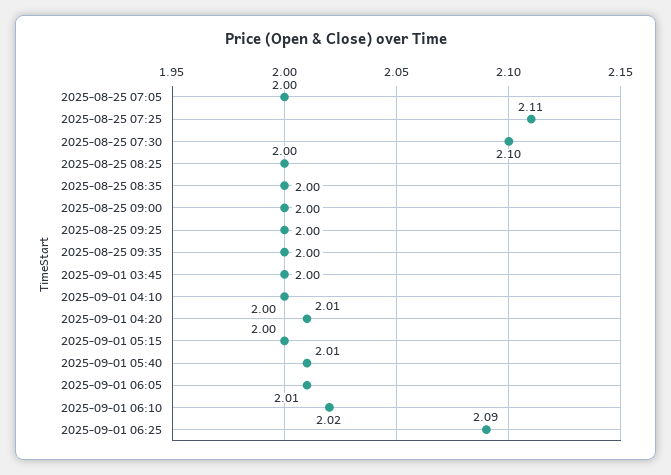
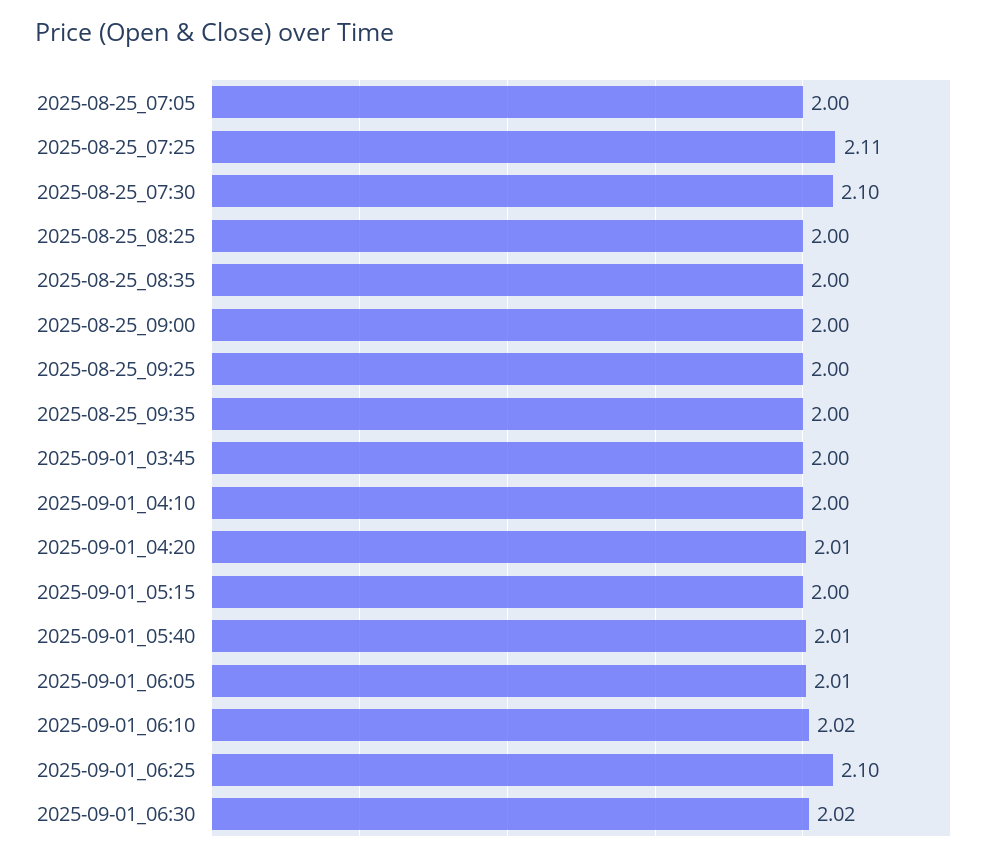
2025-09-01 06:25: 2.09 -> 2.1
2025-09-01_06:30: none -> 2.02

